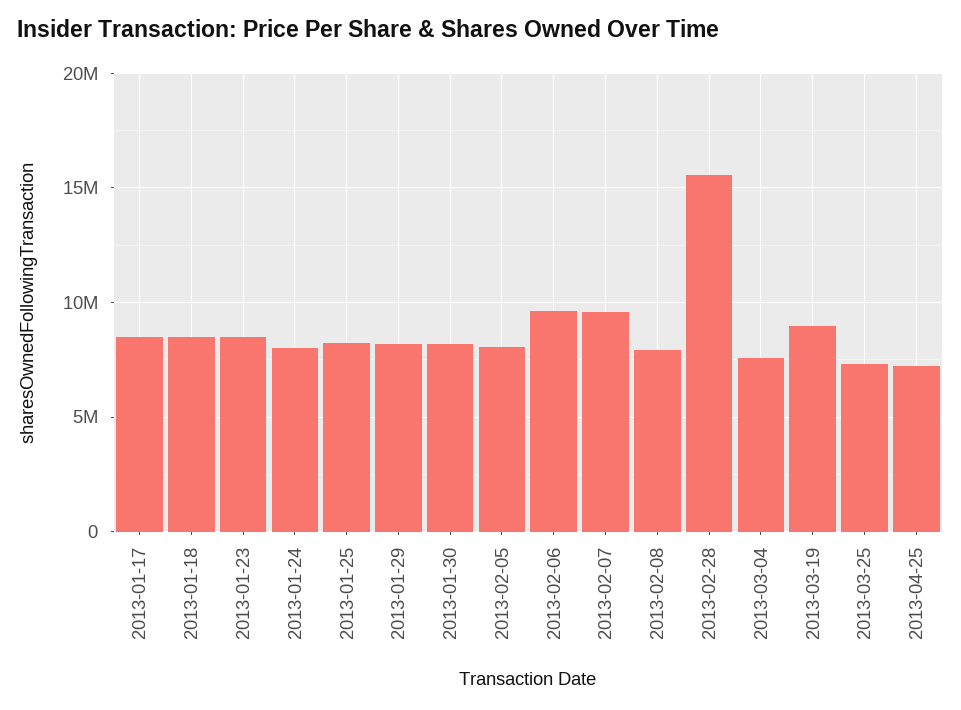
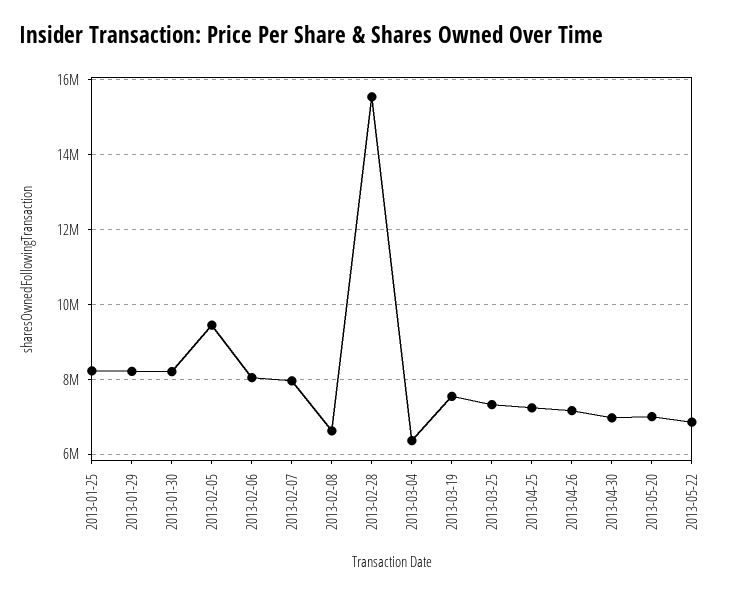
2013-01-17: 8500000 -> none
2013-01-18: 8500000 -> none
2013-01-23: 8500000 -> none
2013-01-24: 8000000 -> none
2013-02-05: 8000000 -> 9400000
2013-02-06: 9500000 -> 8000000
2013-02-07: 9500000 -> 8000000
2013-02-08: 8000000 -> 6600000
2013-03-04: 7500000 -> 6400000
2013-03-19: 9000000 -> 7600000
2013-04-26: none -> 7200000
2013-04-30: none -> 7000000
2013-05-20: none -> 7000000
2013-05-22: none -> 6800000

